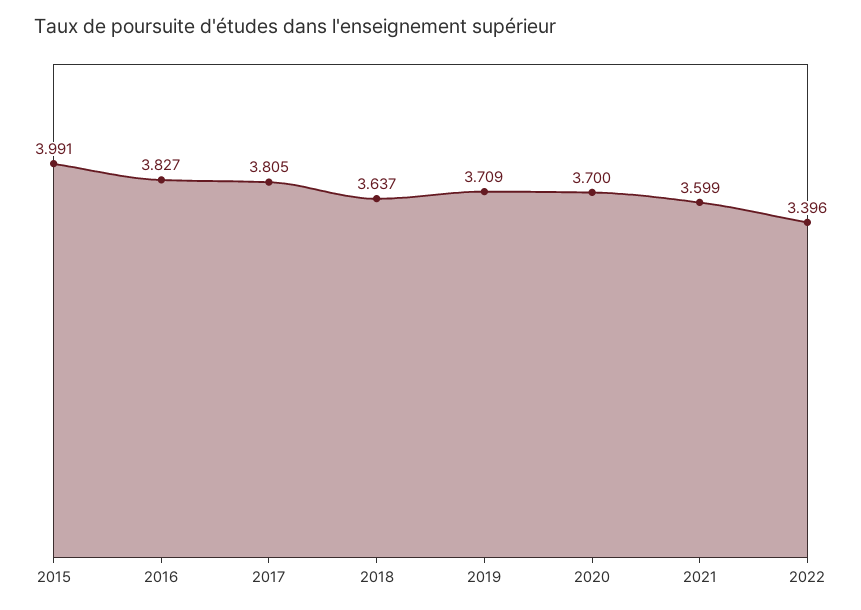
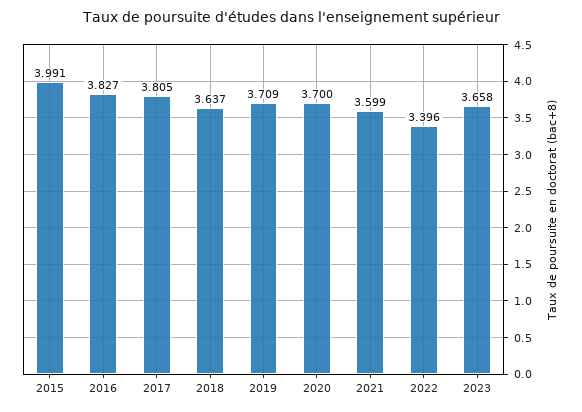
2023: none -> 3.658

